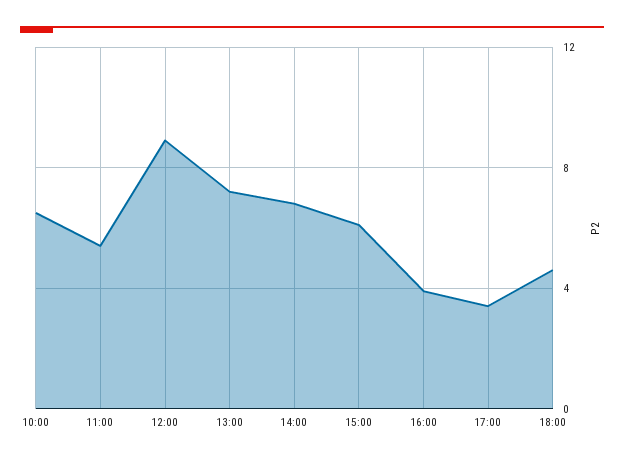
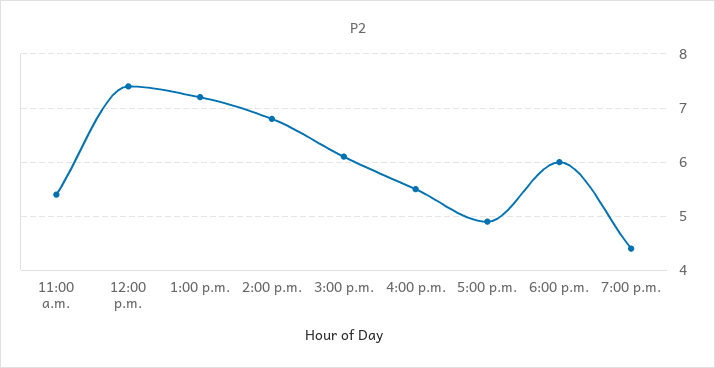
10:00: 6.5 -> none
12:00: 9 -> 7.5
16:00: 4 -> 5.5
17:00: 3.5 -> 5
18:00: 4.5 -> 6
7:00 p.m.: none -> 4.5

